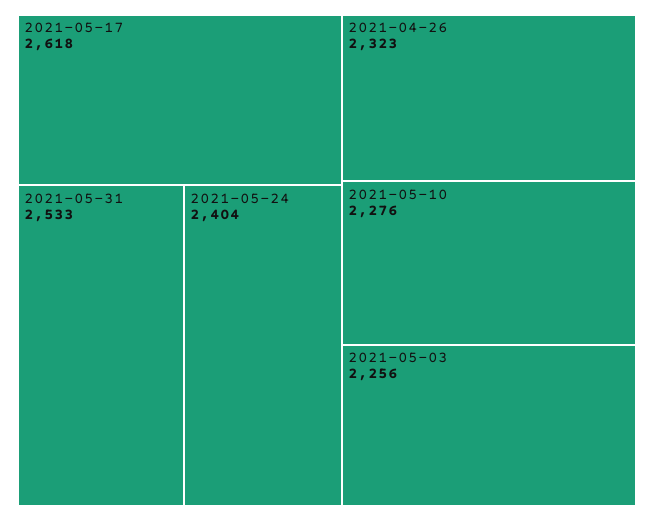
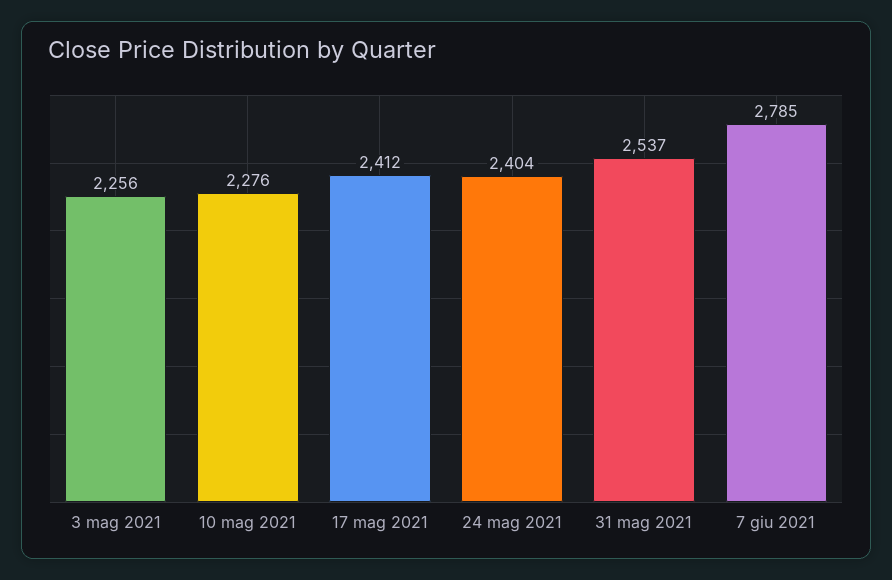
2021-05-17: 2618 -> 2412
2021-05-31: 2533 -> 2537
2021-04-26: 2323 -> none
7 giu 2021: none -> 2785

